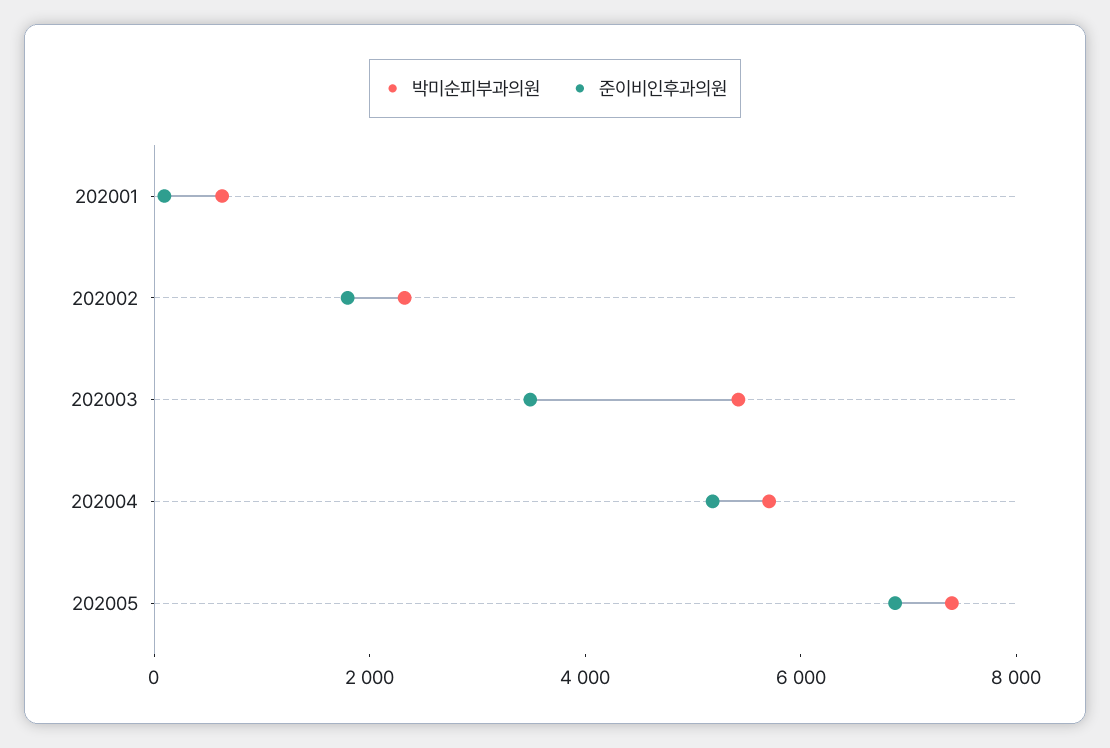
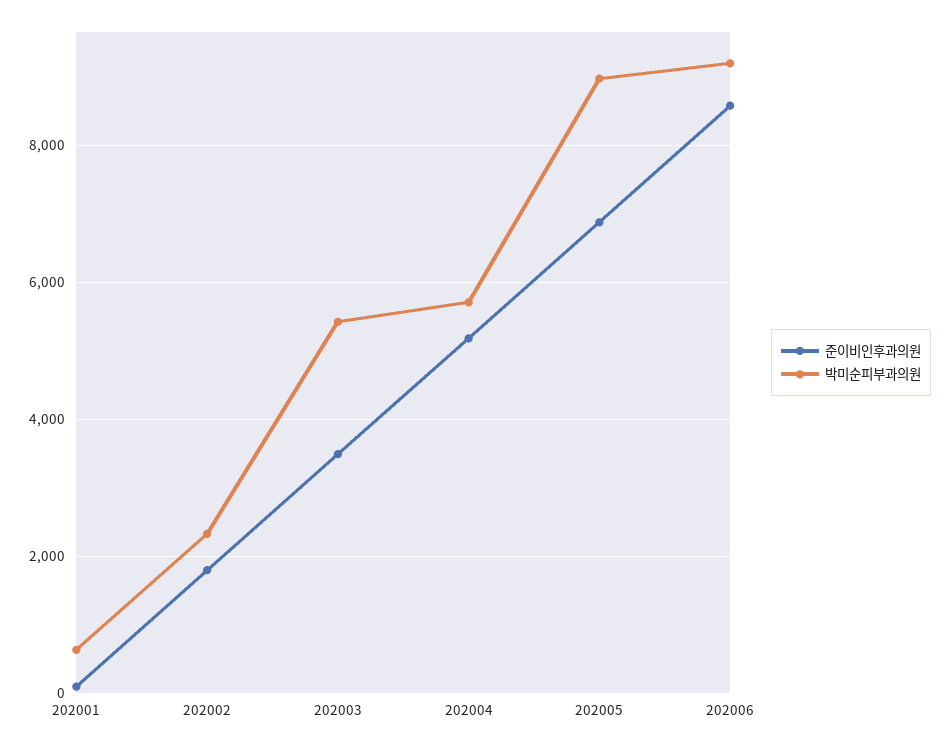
박미순피부과의원, 202005: 7500 -> 9000
준이비인후과의원, 202006: none -> 8600
박미순피부과의원, 202006: none -> 9200

